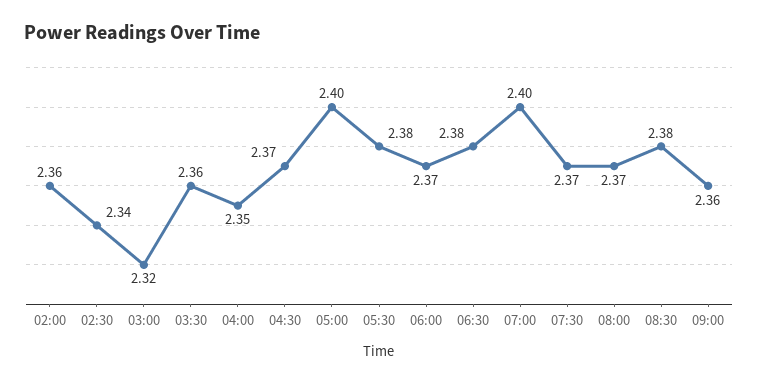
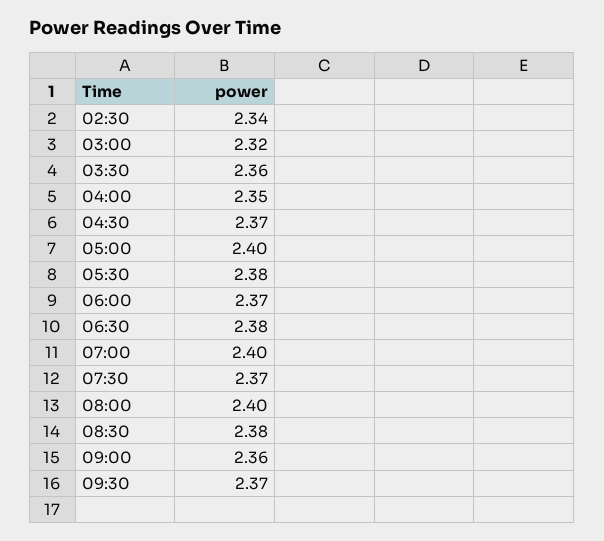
02:00: 2.36 -> none
08:00: 2.37 -> 2.4
09:30: none -> 2.37

